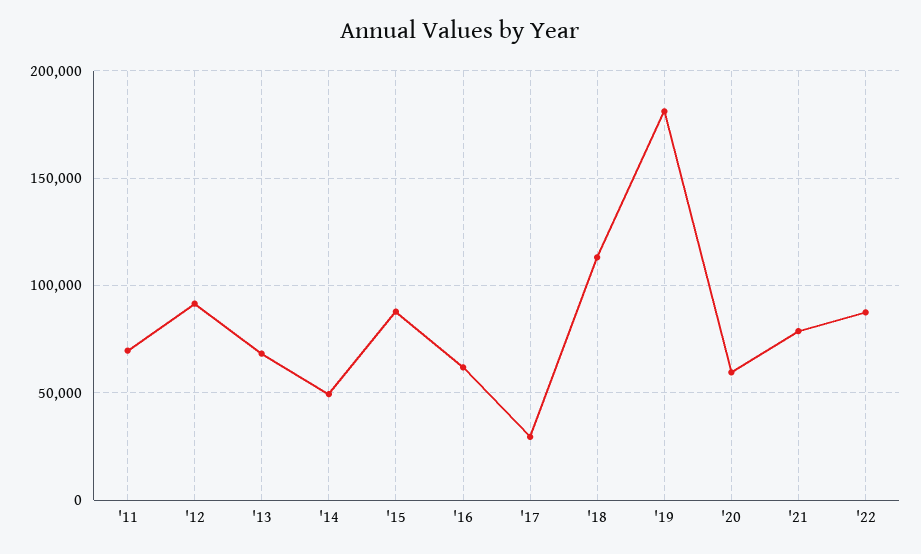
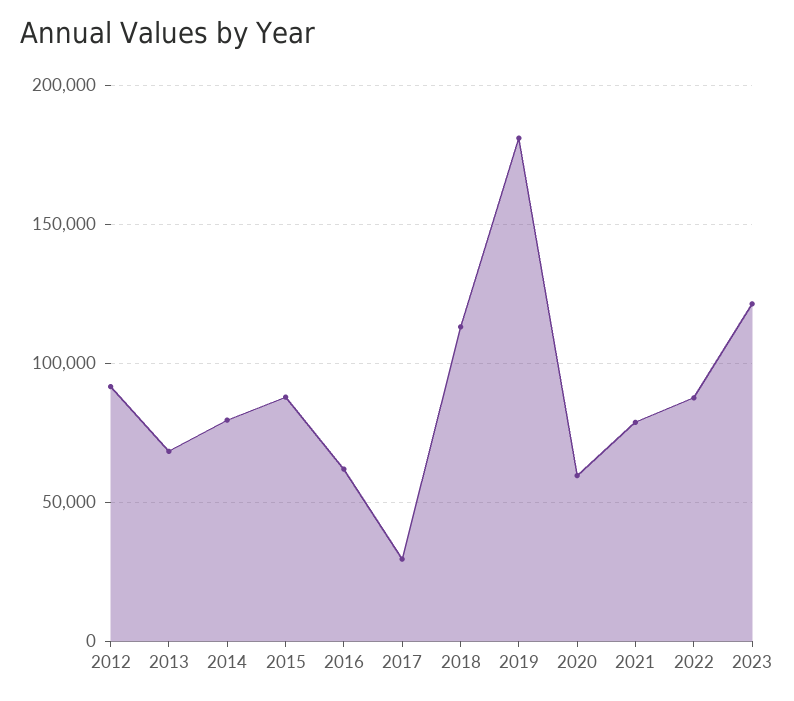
'11: 70000 -> none
'14: 50000 -> 80000
2023: none -> 120000

